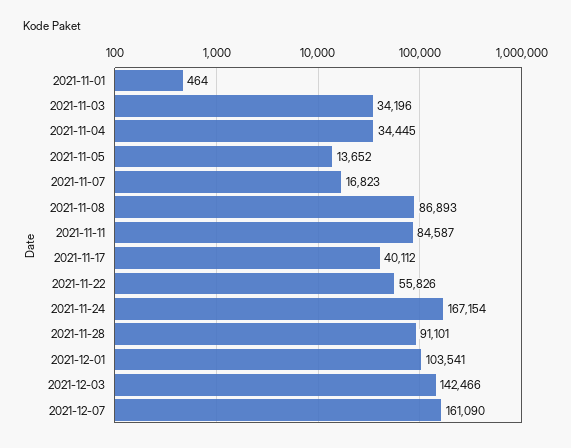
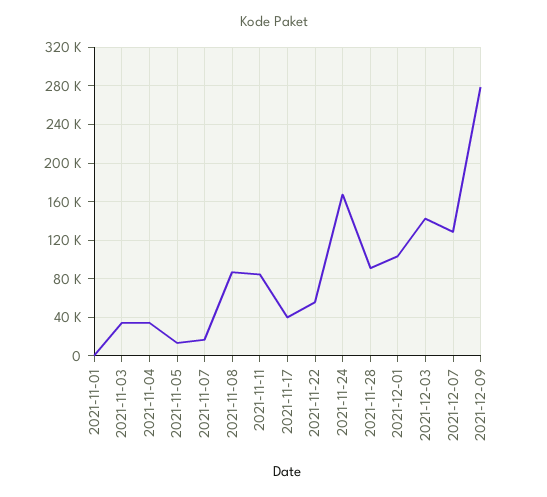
2021-12-07: 161090 -> 130000
2021-12-09: none -> 280000

